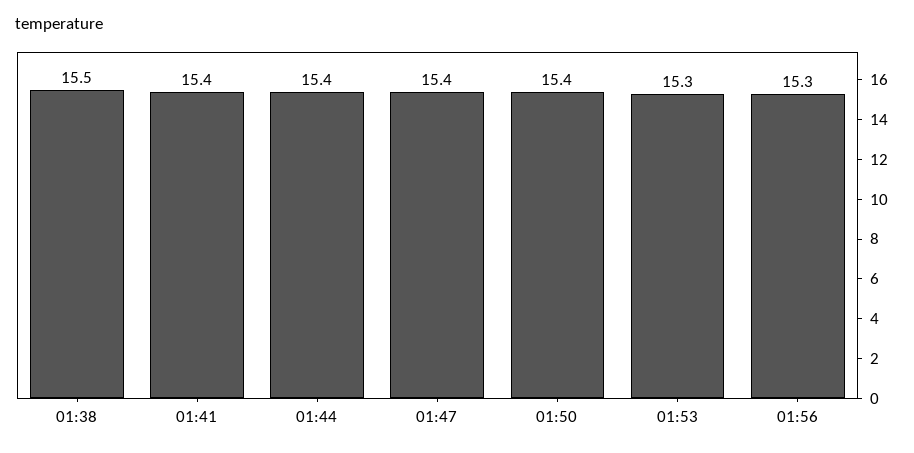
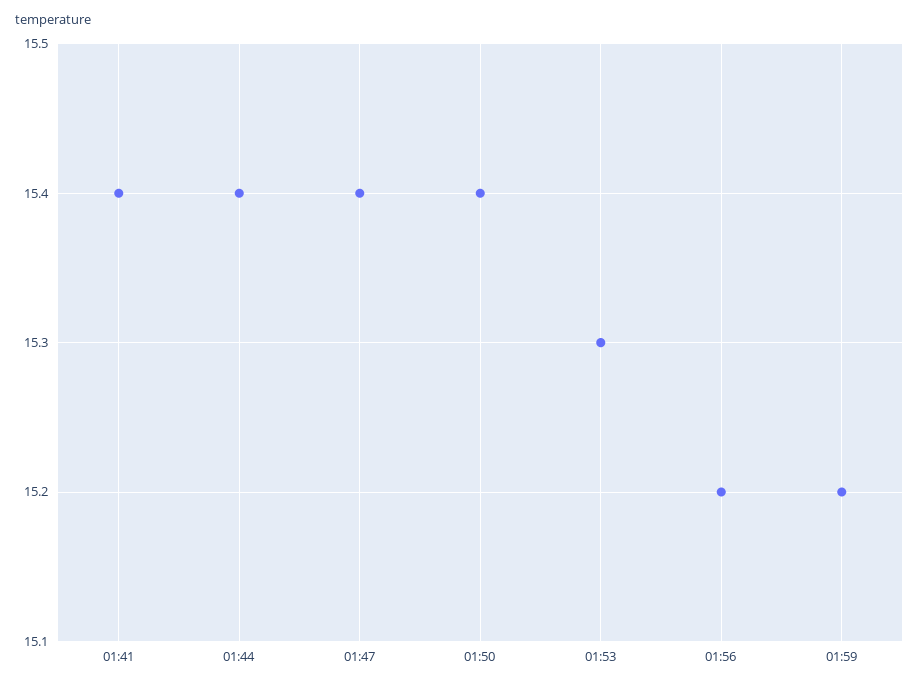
01:38: 15.5 -> none
01:56: 15.3 -> 15.2
01:59: none -> 15.2

